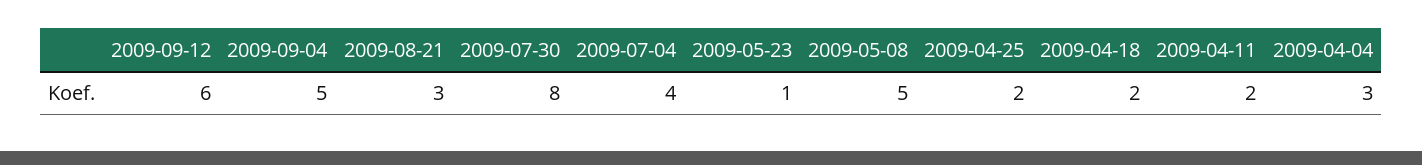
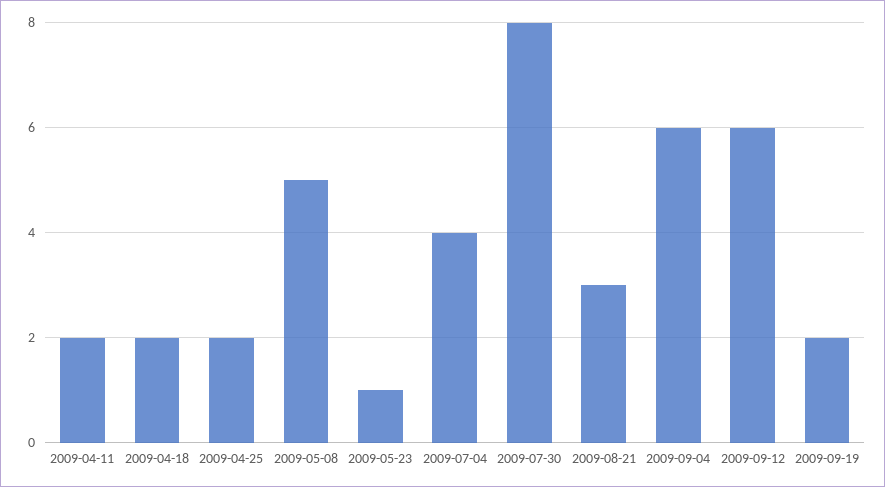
2009-09-04: 5 -> 6
2009-04-04: 3 -> none
2009-09-19: none -> 2

